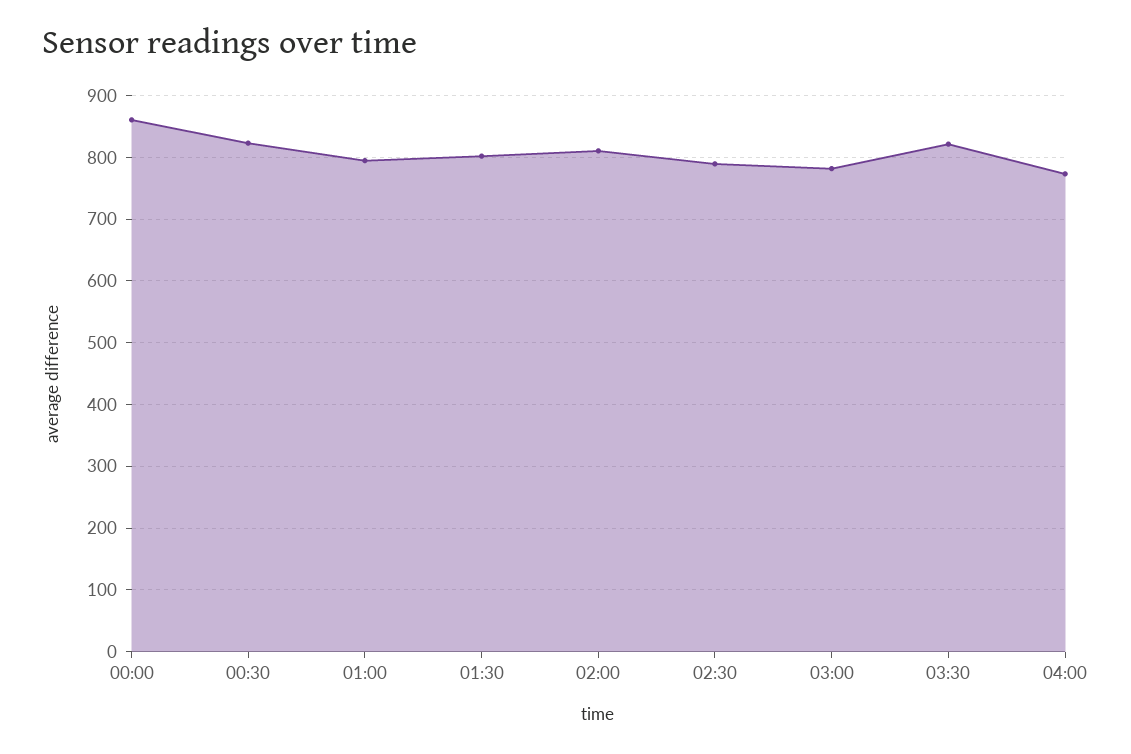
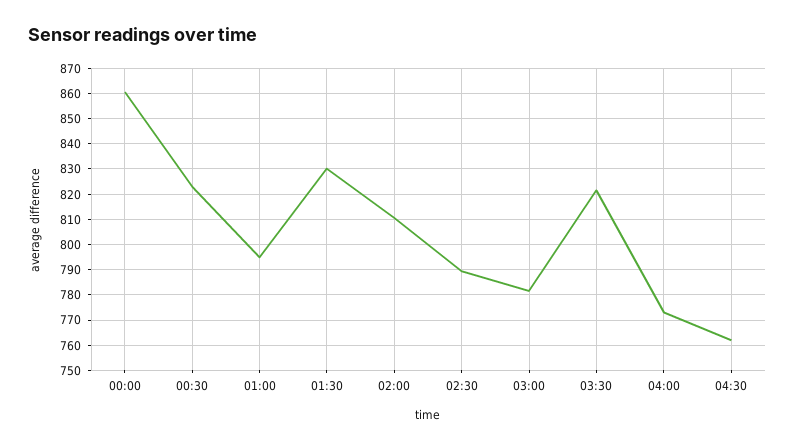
01:30: 800 -> 830
04:30: none -> 762.5

